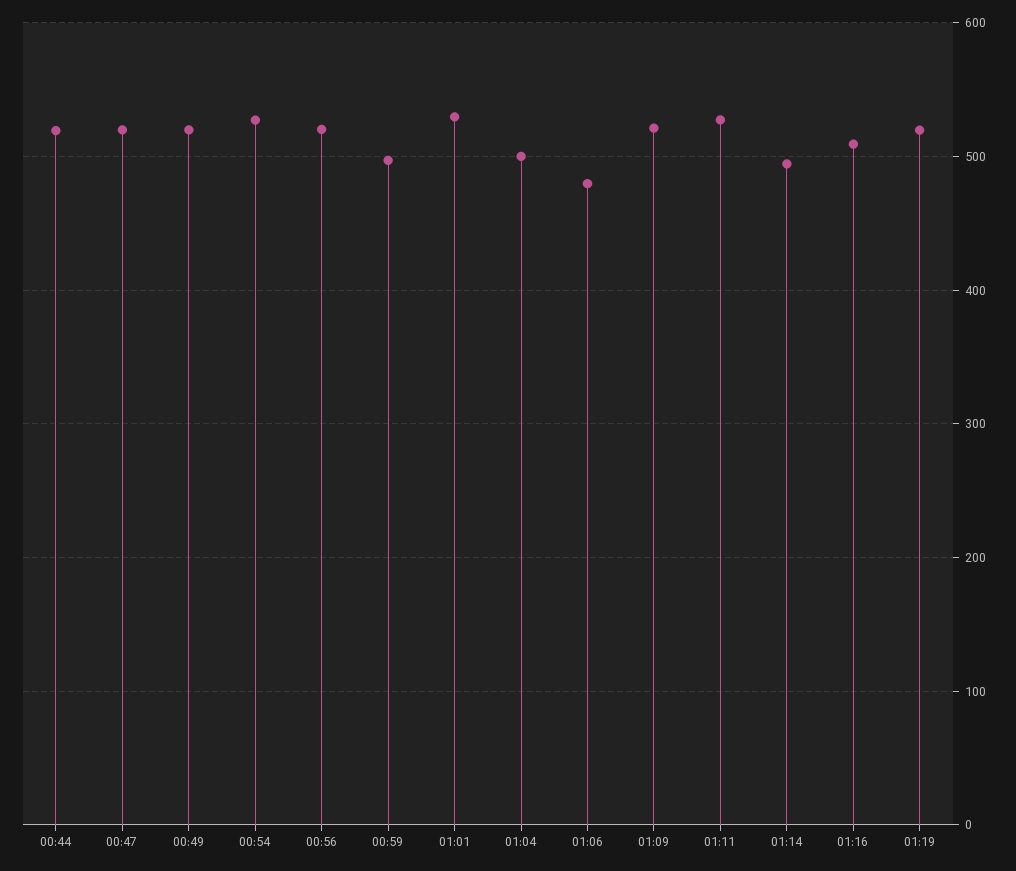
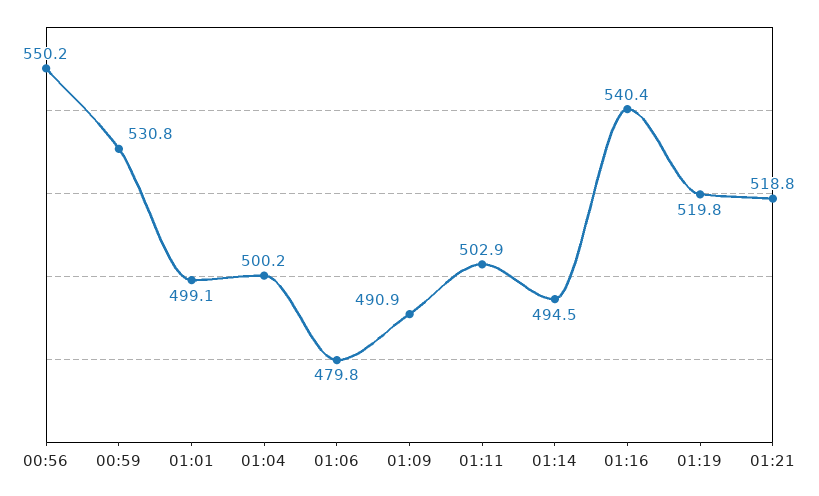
00:44: 520 -> none
00:47: 520 -> none
00:49: 520 -> none
00:54: 530 -> none
00:56: 520 -> 550.2
00:59: 500 -> 530.8
01:01: 530 -> 499.1
01:09: 520 -> 490.9
01:11: 530 -> 502.9
01:16: 510 -> 540.4
01:21: none -> 518.8

